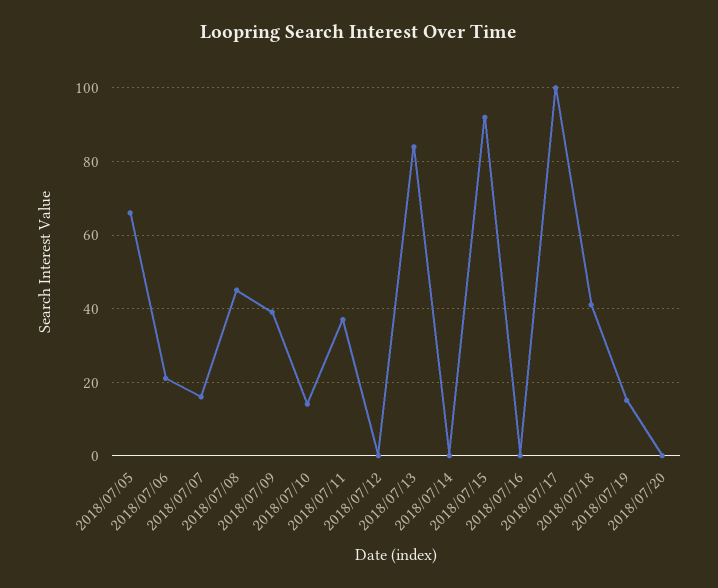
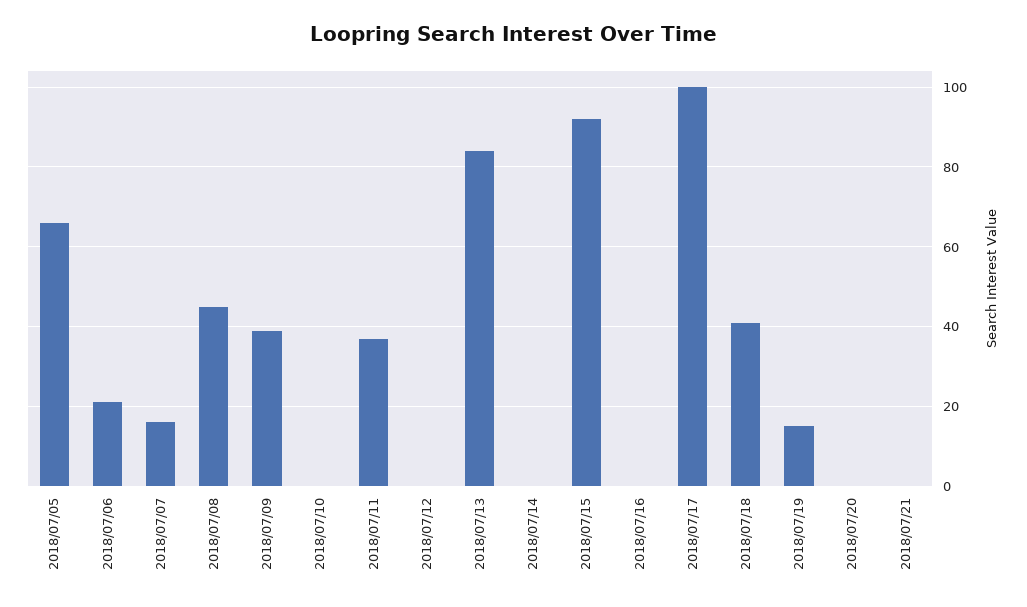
2018/07/10: 15 -> 0
2018/07/21: none -> 0

